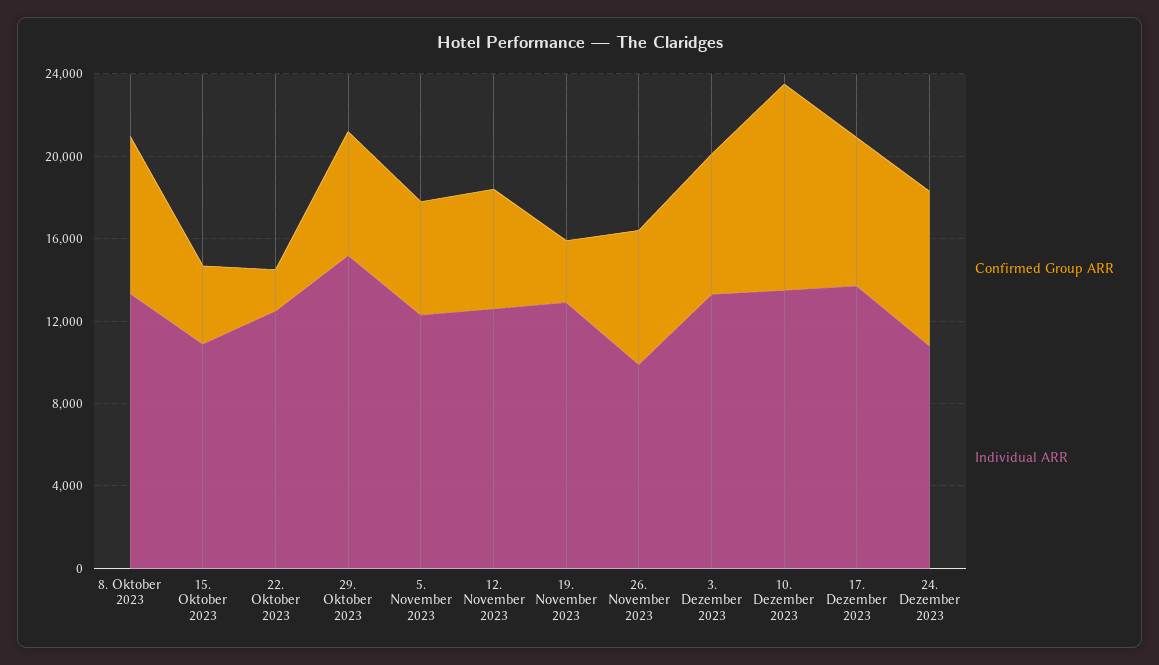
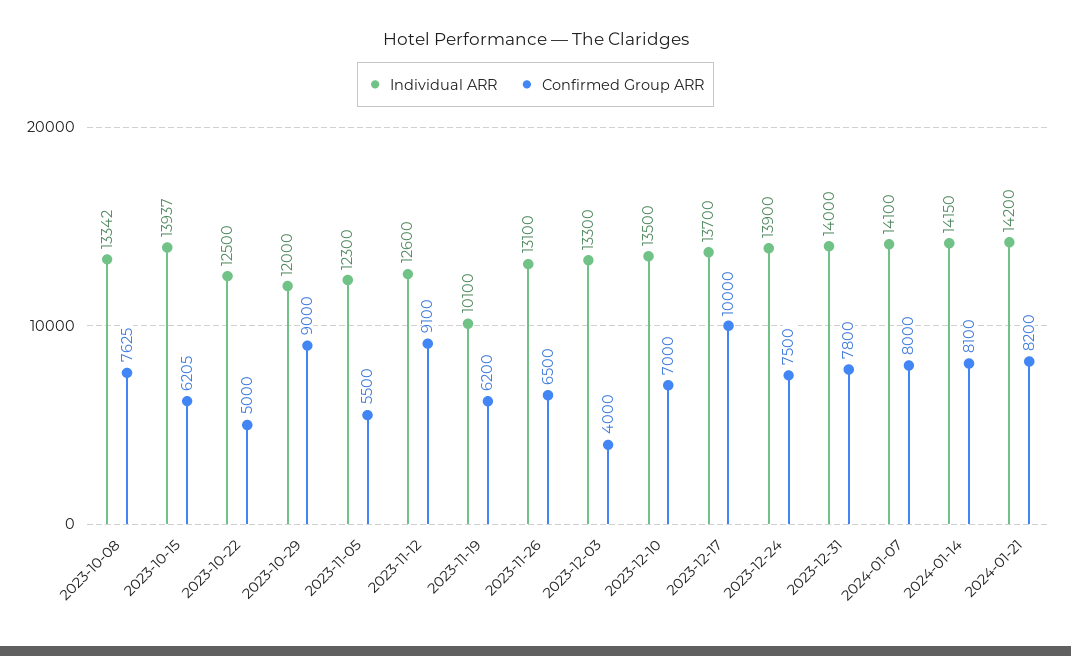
Confirmed Group ARR, 15. Oktober 2023: 4000 -> 6205
Individual ARR, 15. Oktober 2023: 11000 -> 13937
Confirmed Group ARR, 22. Oktober 2023: 2000 -> 5000
Confirmed Group ARR, 29. Oktober 2023: 6000 -> 9000
Individual ARR, 29. Oktober 2023: 15000 -> 12000
Confirmed Group ARR, 12. November 2023: 6000 -> 9100
Confirmed Group ARR, 19. November 2023: 3000 -> 6200
Individual ARR, 19. November 2023: 13000 -> 10100
Individual ARR, 26. November 2023: 10000 -> 13100
Confirmed Group ARR, 3. Dezember 2023: 7000 -> 4000
Confirmed Group ARR, 10. Dezember 2023: 10000 -> 7000
Confirmed Group ARR, 17. Dezember 2023: 7000 -> 10000
Individual ARR, 24. Dezember 2023: 11000 -> 13900
Individual ARR, 2023-12-31: none -> 14000
Confirmed Group ARR, 2023-12-31: none -> 7800
Individual ARR, 2024-01-07: none -> 14100
Confirmed Group ARR, 2024-01-07: none -> 8000
Individual ARR, 2024-01-14: none -> 14150
Confirmed Group ARR, 2024-01-14: none -> 8100
Individual ARR, 2024-01-21: none -> 14200
Confirmed Group ARR, 2024-01-21: none -> 8200

